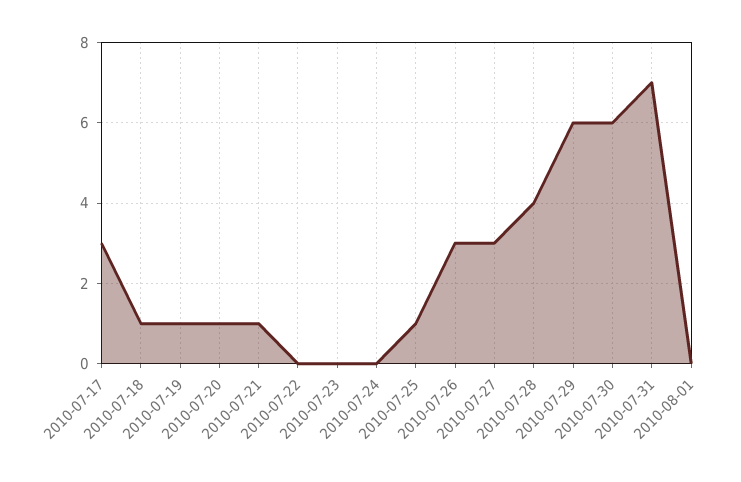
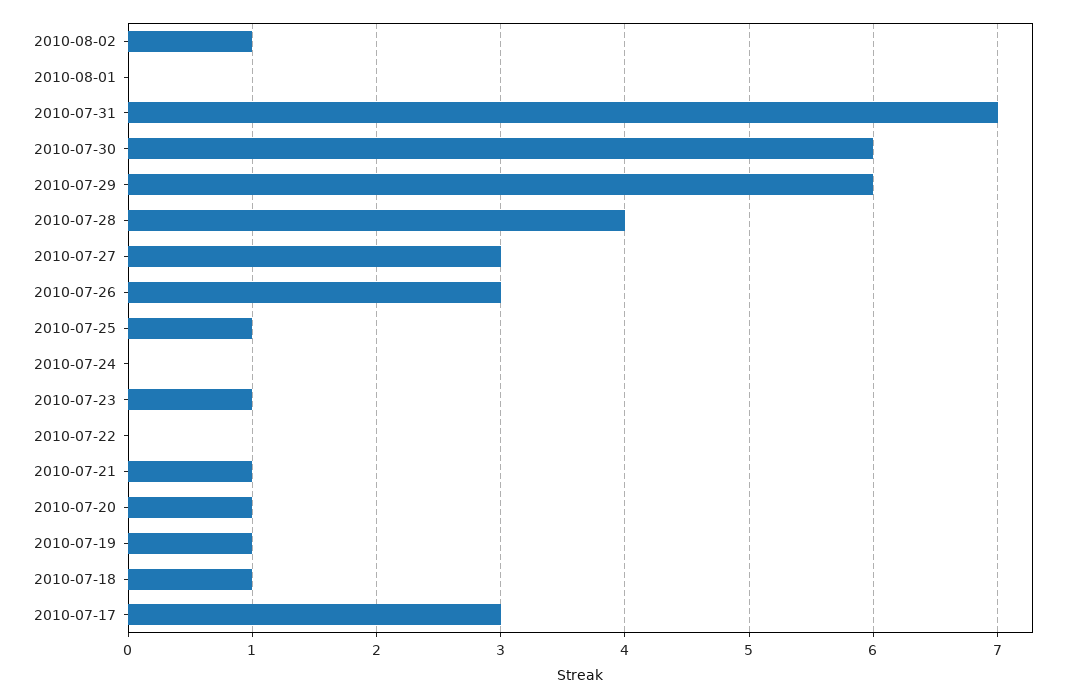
2010-07-23: 0 -> 1
2010-08-02: none -> 1

